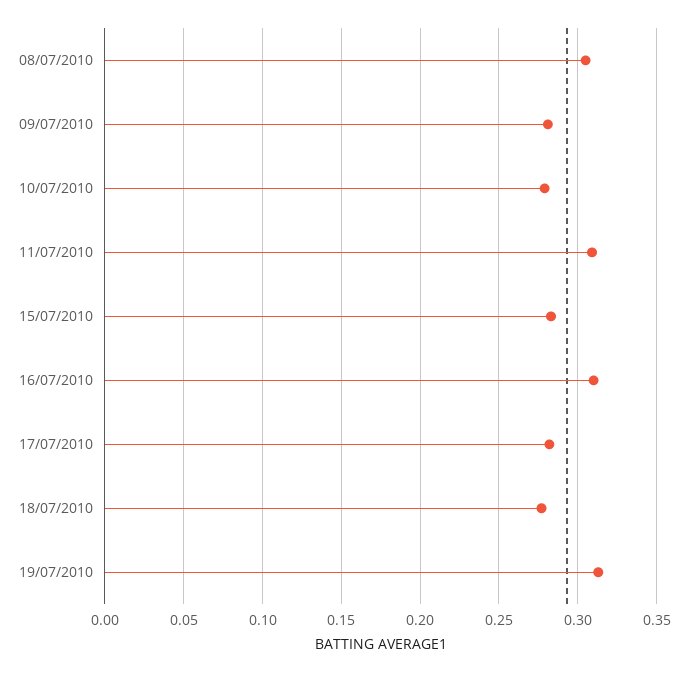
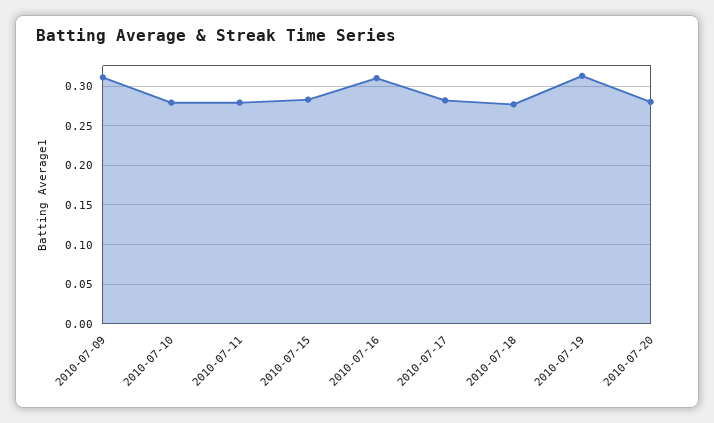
08/07/2010: 0.305 -> none
09/07/2010: 0.28 -> 0.31
11/07/2010: 0.31 -> 0.28
2010-07-20: none -> 0.28

